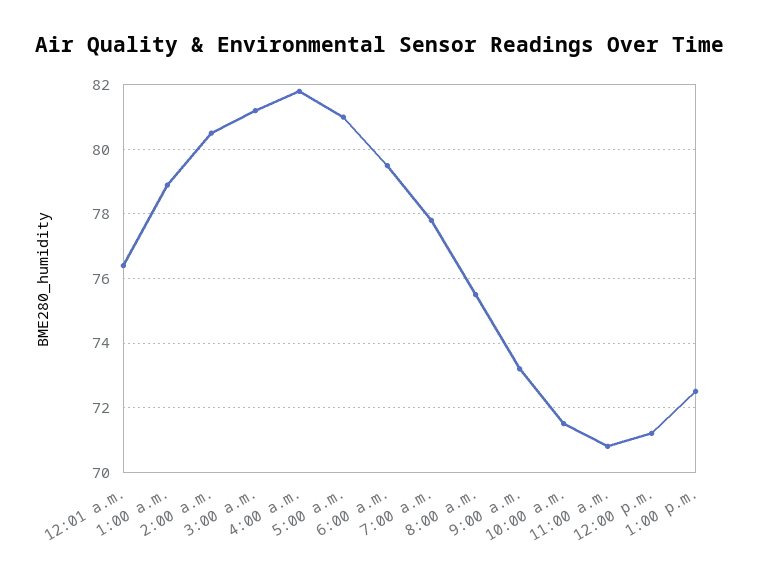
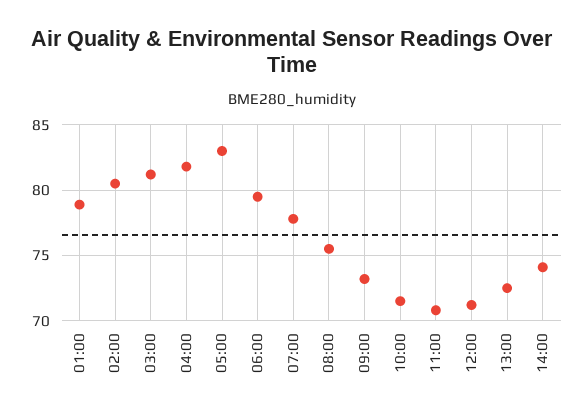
12:01 a.m.: 76.4 -> none
5:00 a.m.: 81 -> 83
14:00: none -> 74

